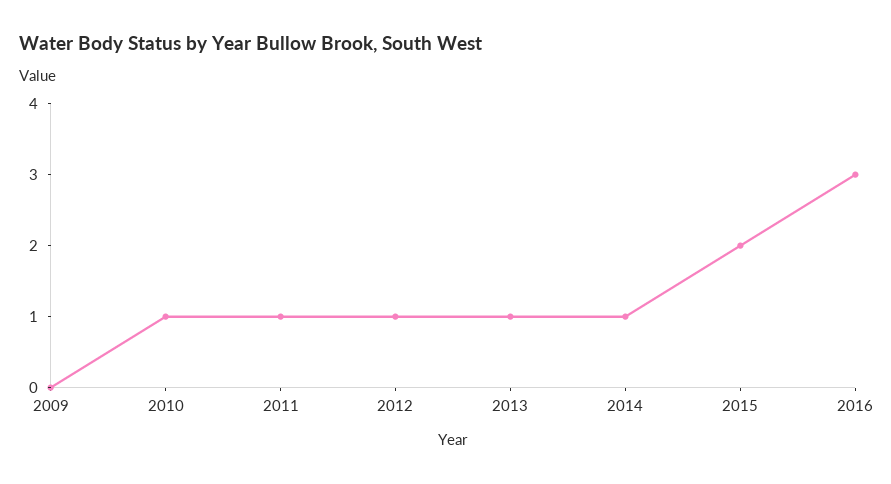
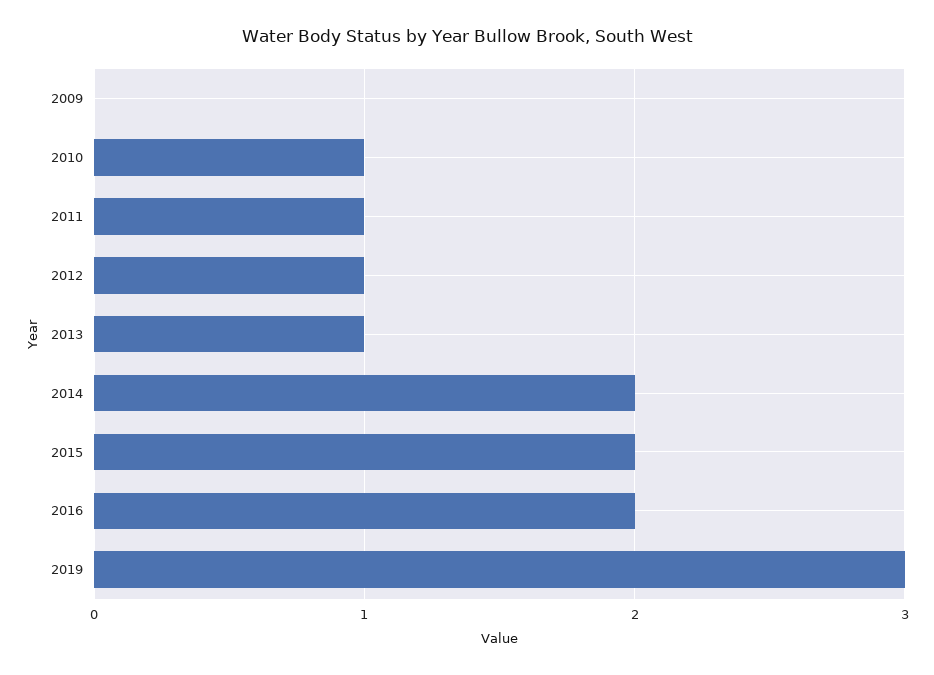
2014: 1 -> 2
2016: 3 -> 2
2019: none -> 3

